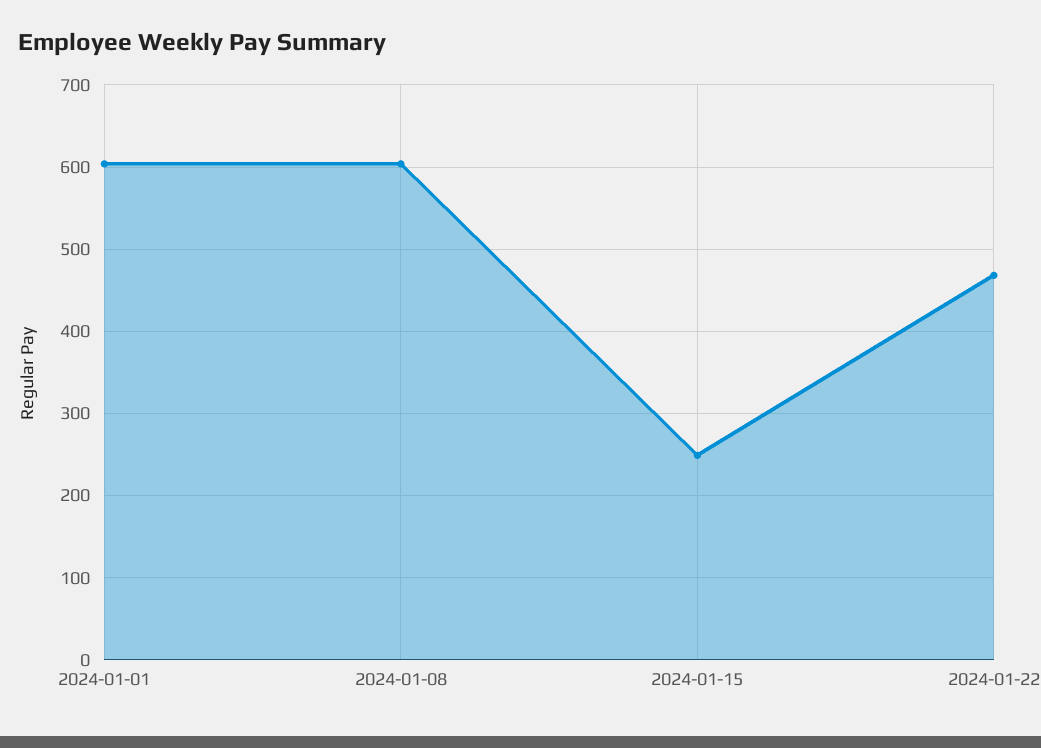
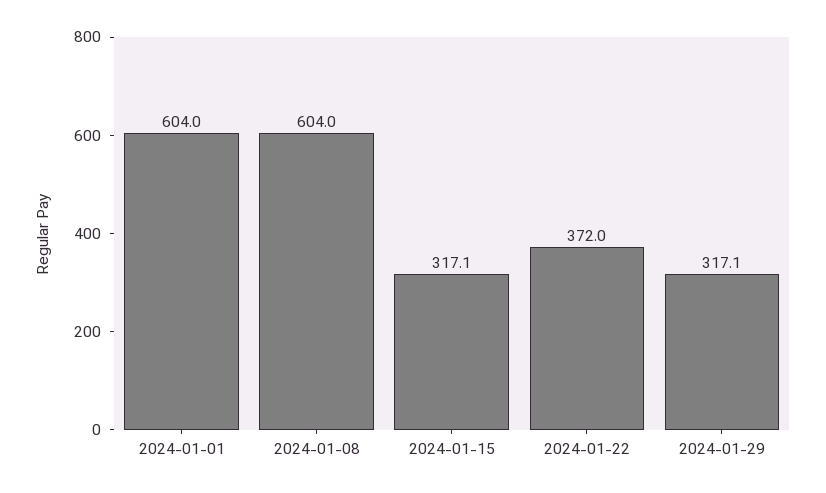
2024-01-15: 250 -> 317.1
2024-01-22: 470 -> 372
2024-01-29: none -> 317.1

